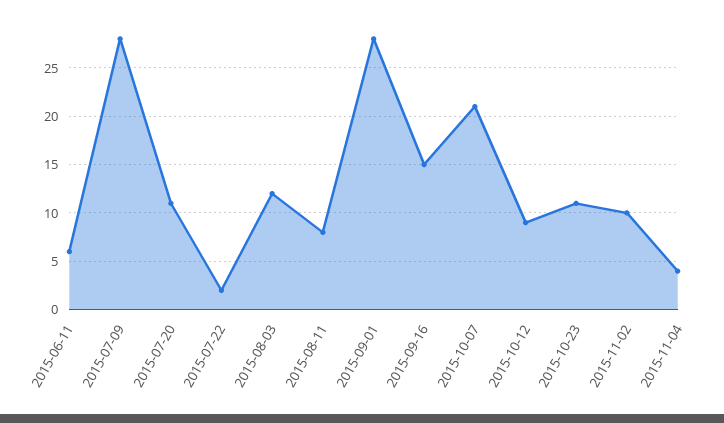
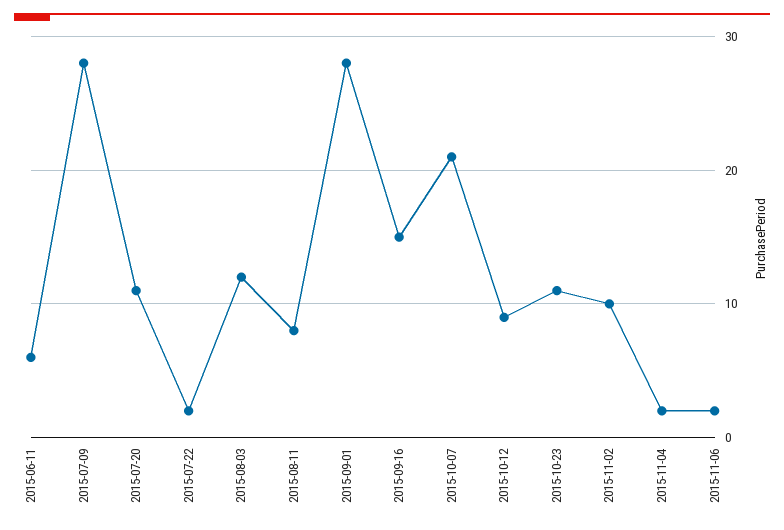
2015-11-04: 4 -> 2
2015-11-06: none -> 2

